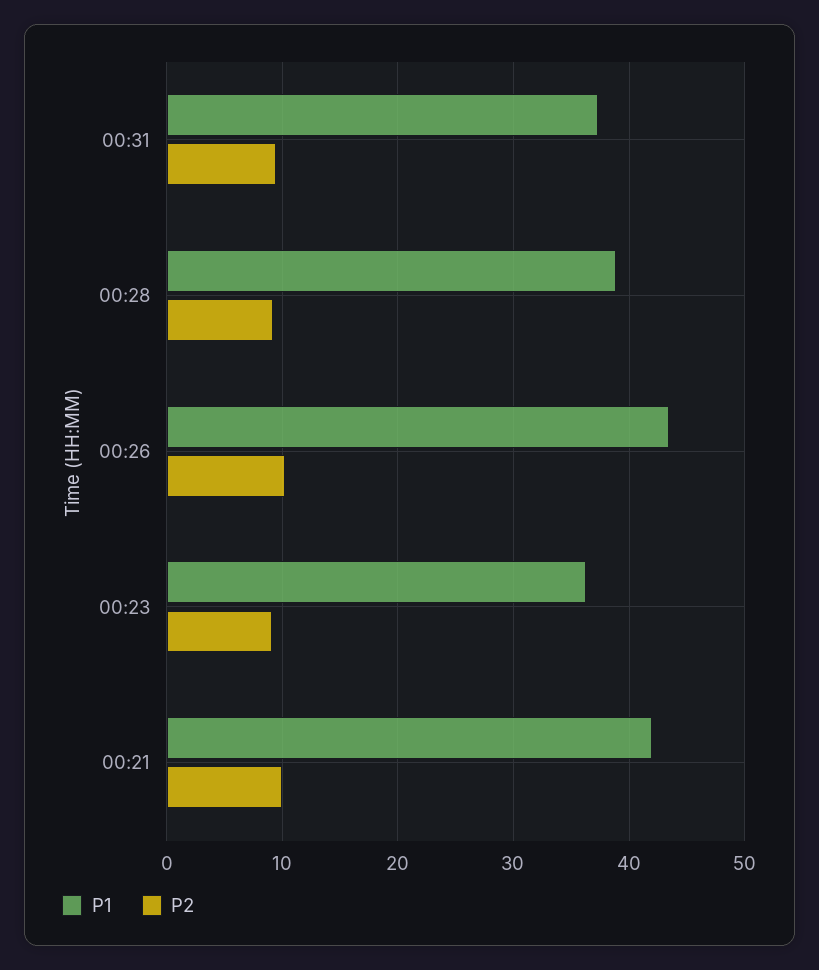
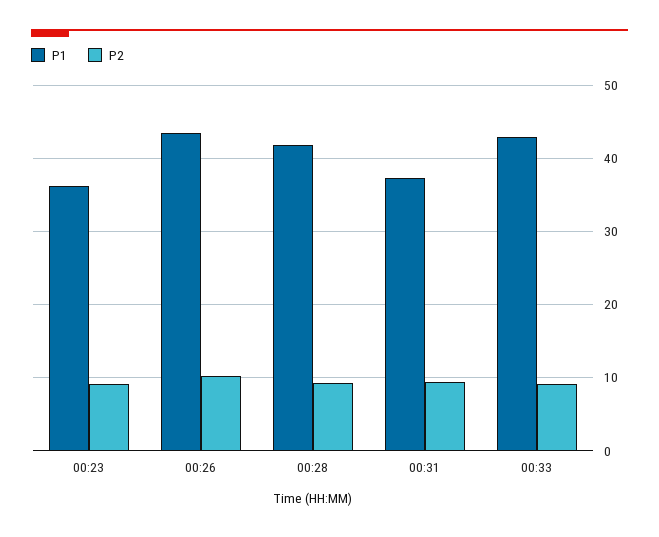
P1, 00:28: 39 -> 42
P1, 00:21: 42 -> none
P2, 00:21: 10 -> none
P1, 00:33: none -> 43
P2, 00:33: none -> 9

